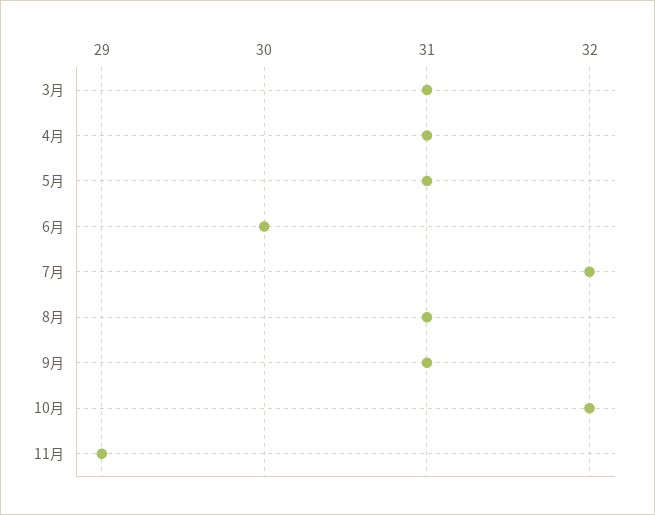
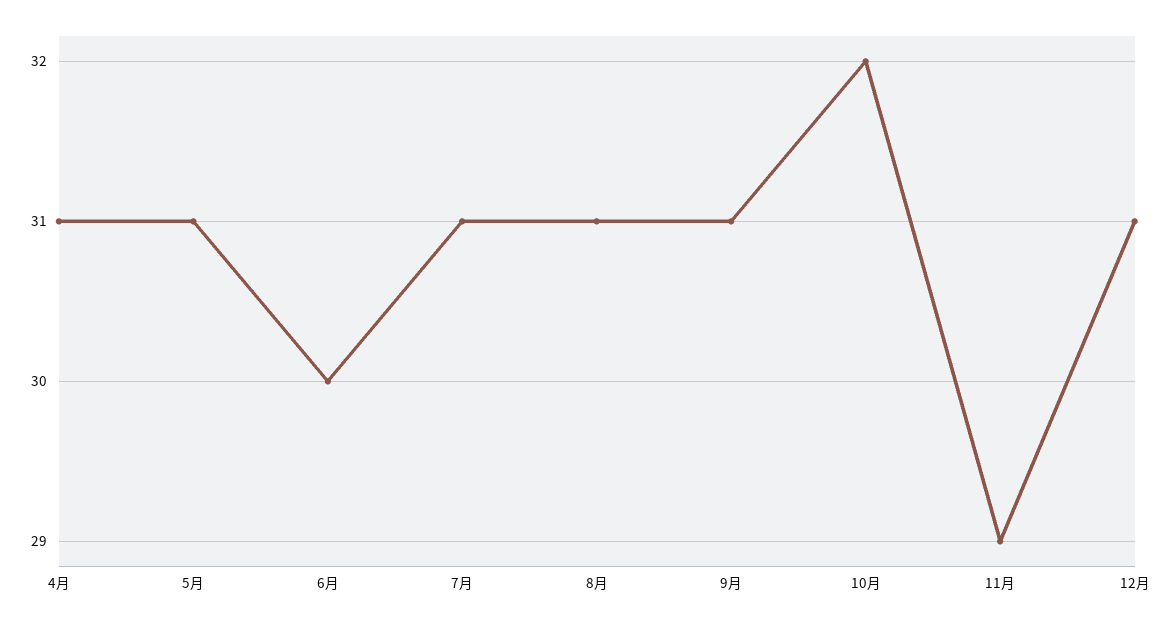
3月: 31 -> none
7月: 32 -> 31
12月: none -> 31

